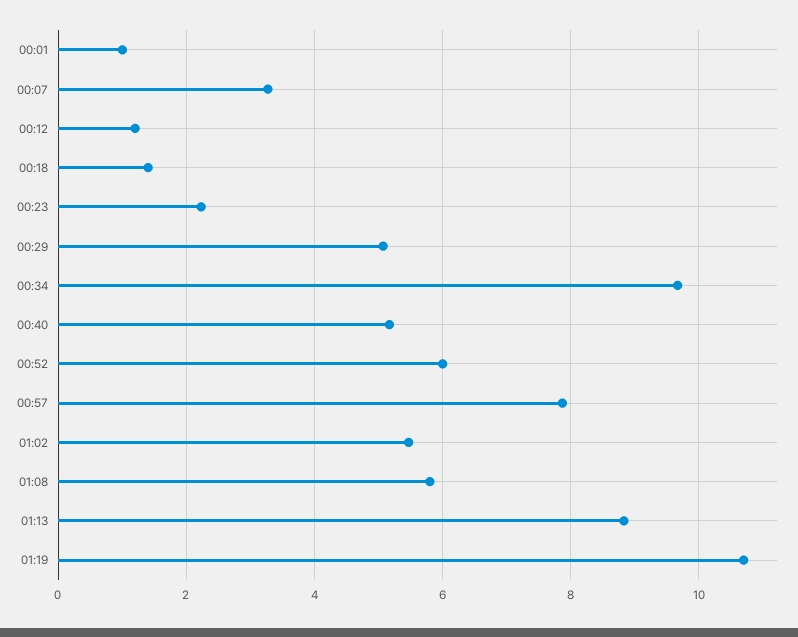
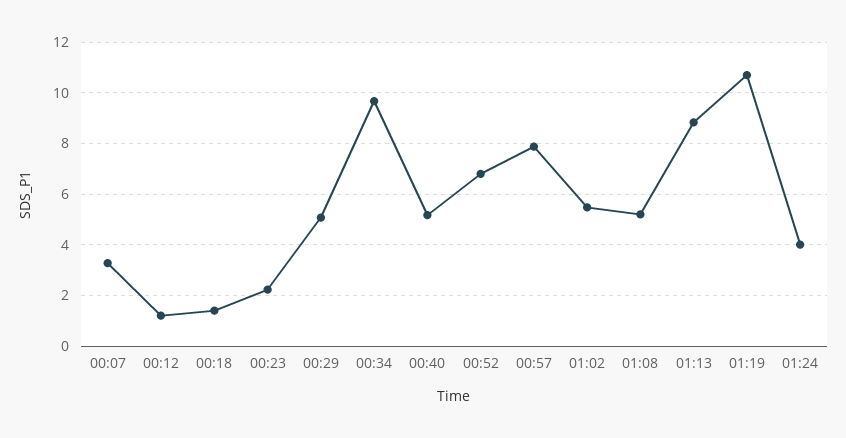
00:01: 1 -> none
00:52: 6 -> 6.75
01:08: 5.8 -> 5.25
01:24: none -> 4

